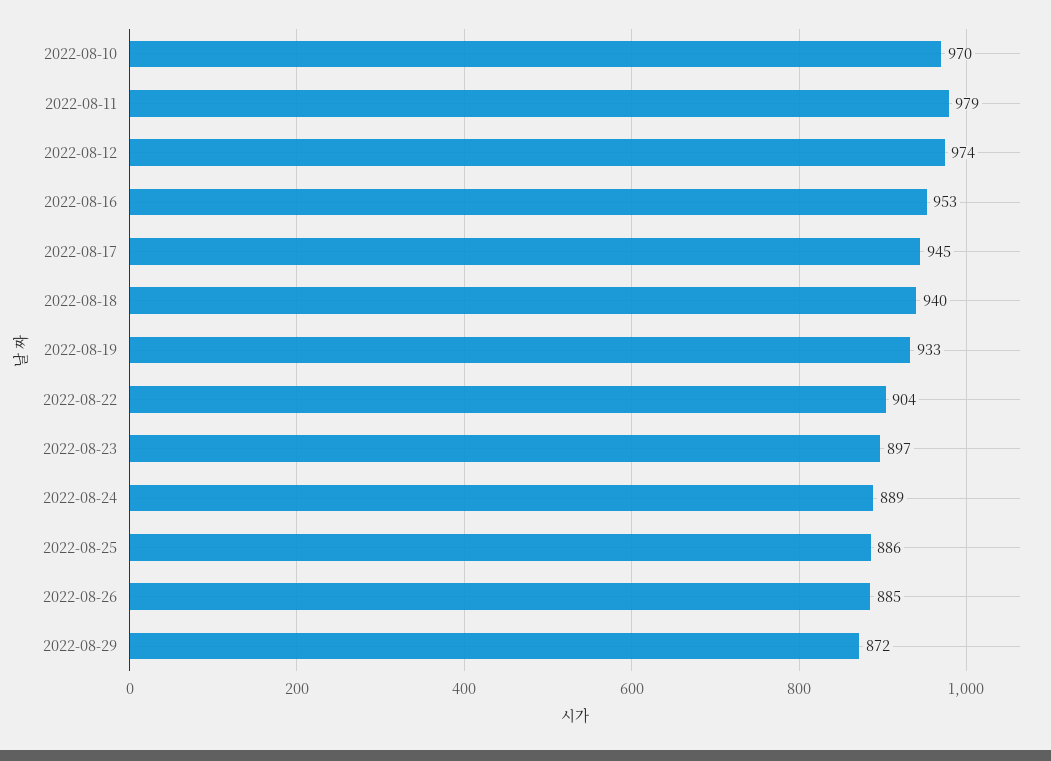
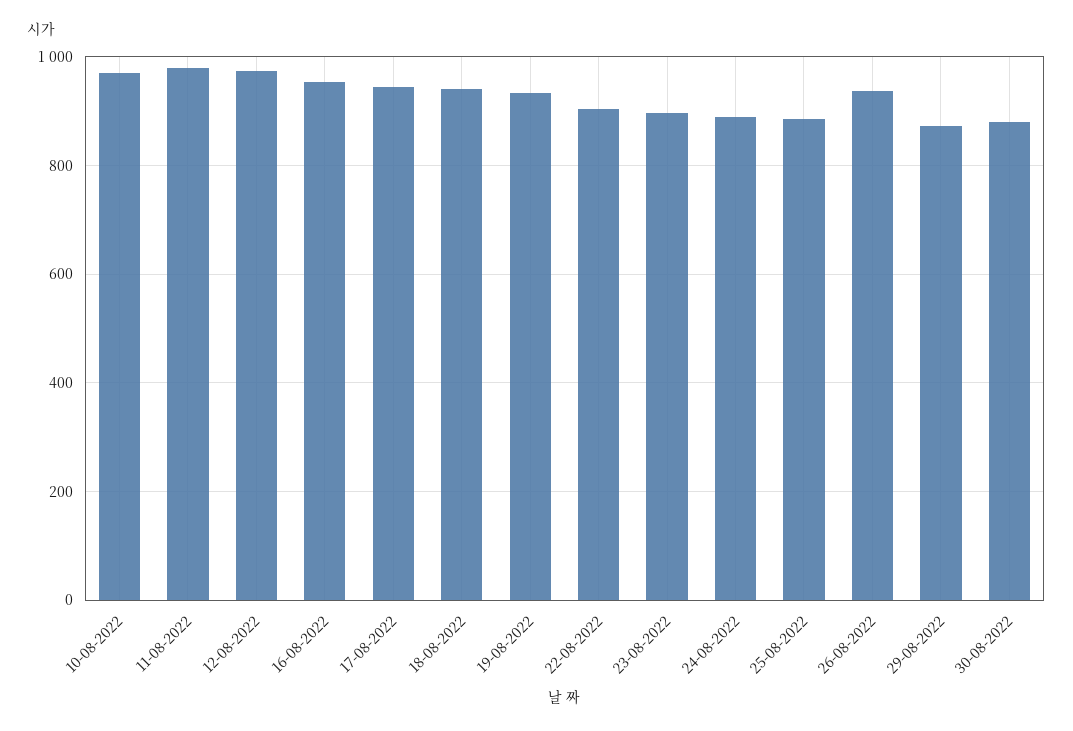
2022-08-26: 885 -> 940
30-08-2022: none -> 880

